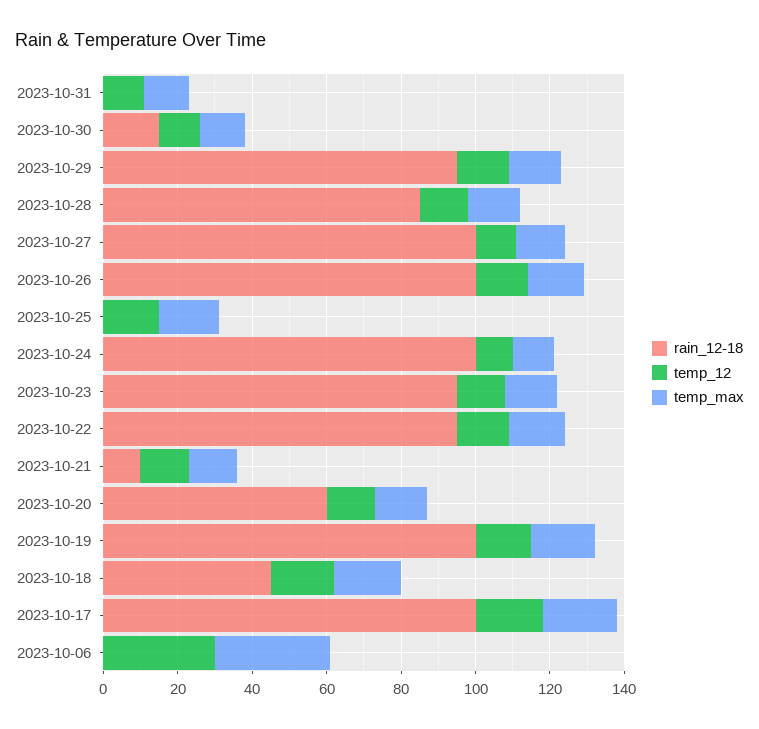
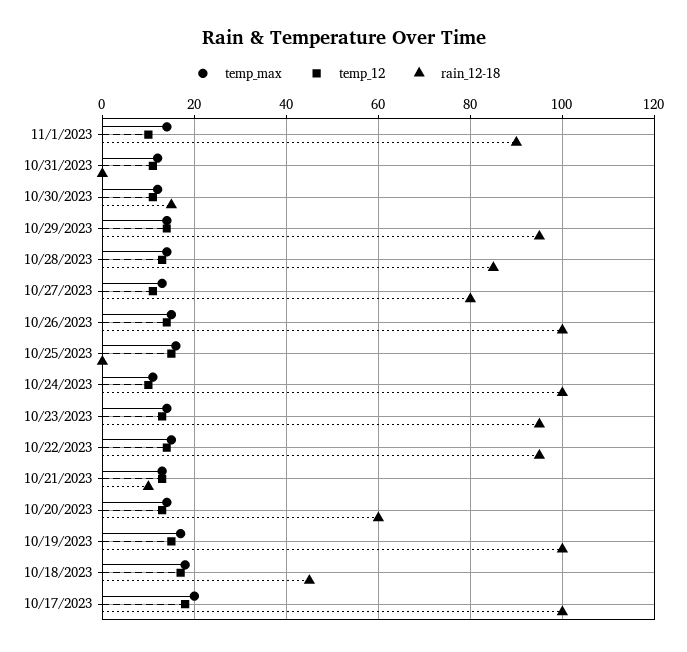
rain_12-18, 2023-10-27: 100 -> 80
rain_12-18, 2023-10-06: 0 -> none
temp_12, 2023-10-06: 30 -> none
temp_max, 2023-10-06: 30 -> none
temp_max, 11/1/2023: none -> 15
temp_12, 11/1/2023: none -> 10
rain_12-18, 11/1/2023: none -> 90

